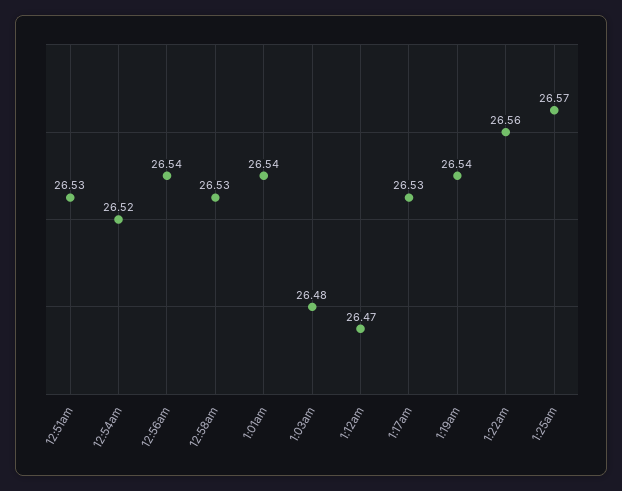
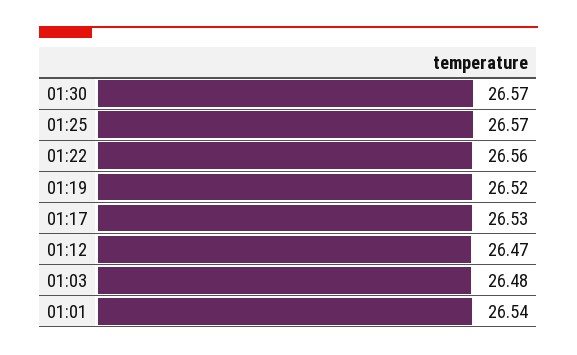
12:51am: 26.53 -> none
12:54am: 26.52 -> none
12:56am: 26.54 -> none
12:58am: 26.53 -> none
1:19am: 26.54 -> 26.52
01:30: none -> 26.57

